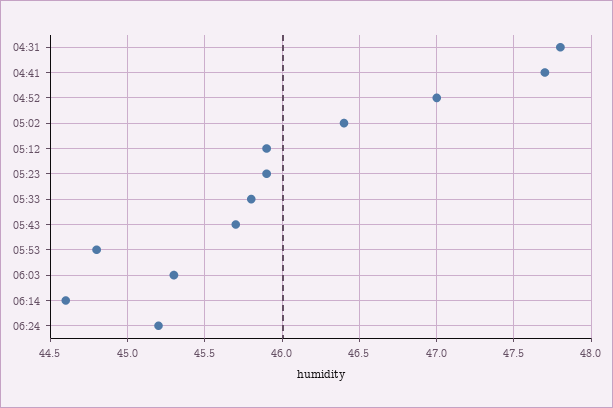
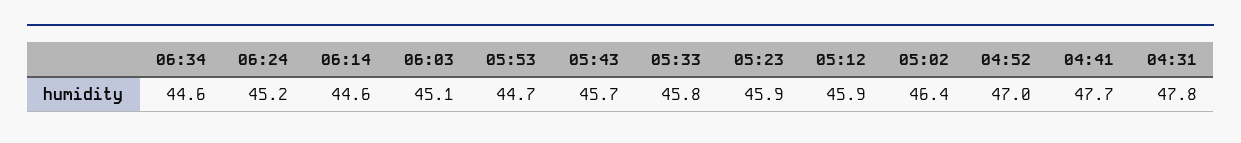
05:53: 44.8 -> 44.7
06:03: 45.3 -> 45.1
06:34: none -> 44.6

